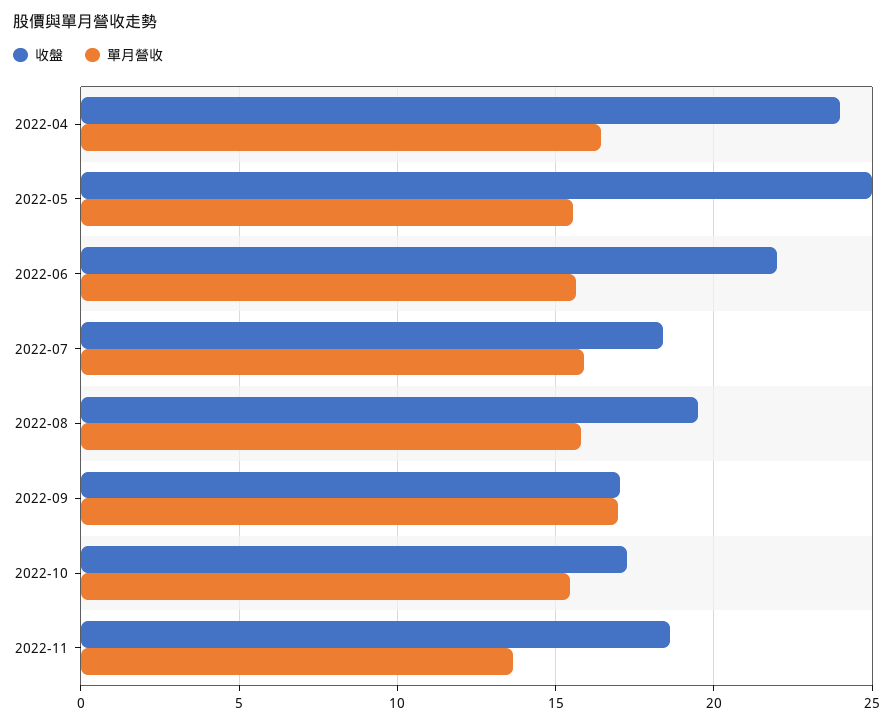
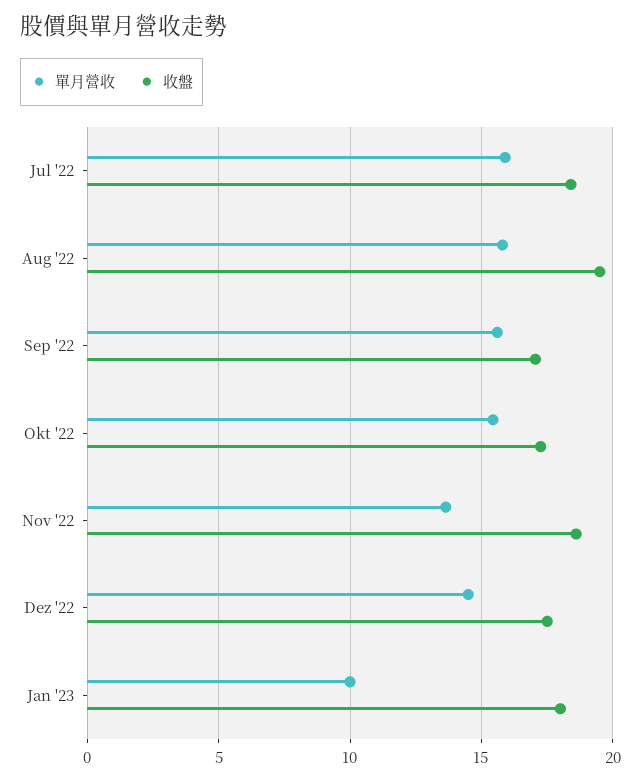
收盤, 2022-04: 24 -> none
單月營收, 2022-04: 16.5 -> none
收盤, 2022-05: 25 -> none
單月營收, 2022-05: 15.5 -> none
收盤, 2022-06: 22 -> none
單月營收, 2022-06: 15.5 -> none
單月營收, 2022-09: 17 -> 15.5
單月營收, Dez '22: none -> 14.5
收盤, Dez '22: none -> 17.5
單月營收, Jan '23: none -> 10
收盤, Jan '23: none -> 18

